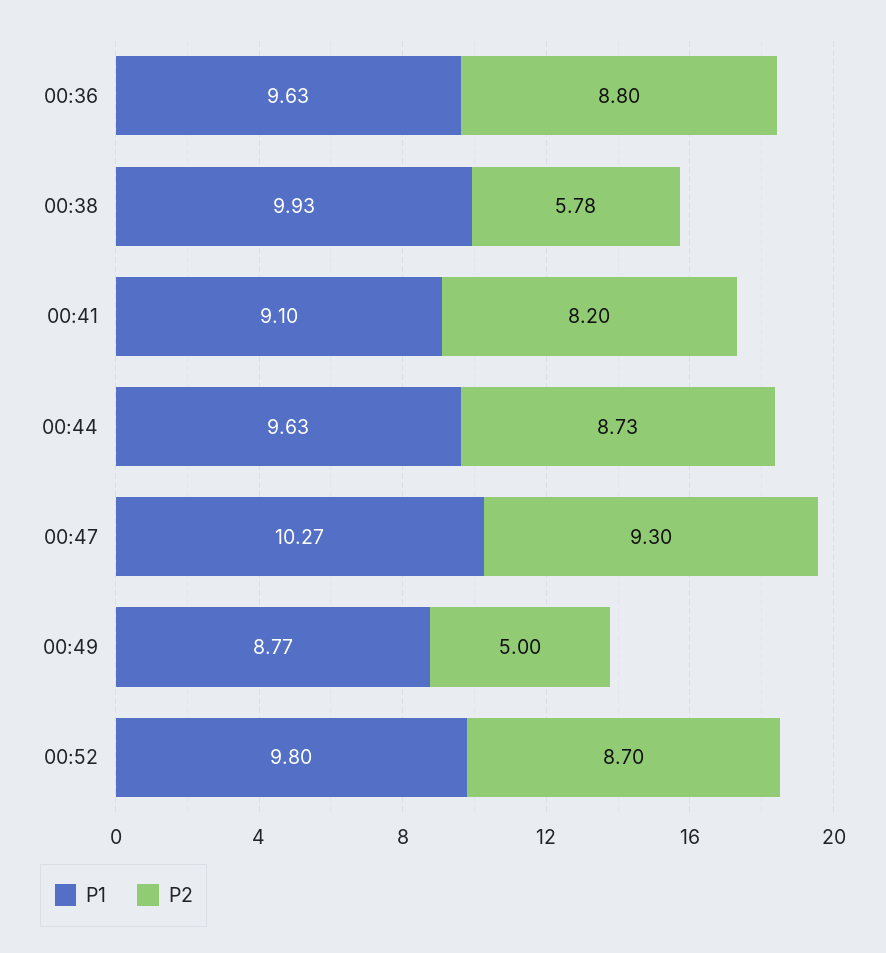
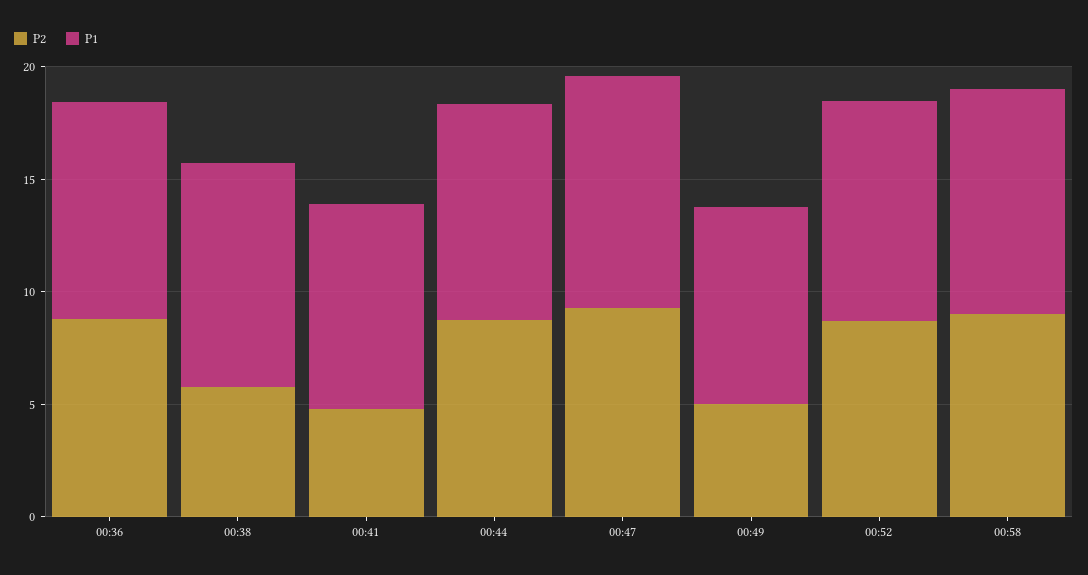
P2, 00:41: 8.2 -> 5
P2, 00:58: none -> 9
P1, 00:58: none -> 10

